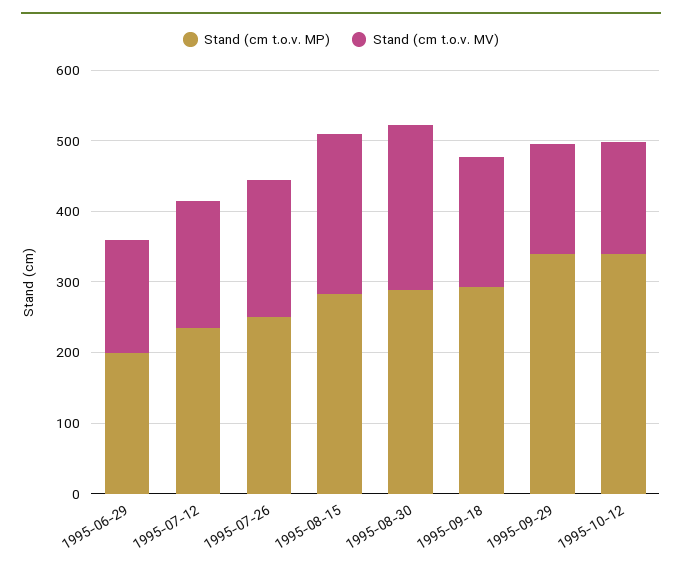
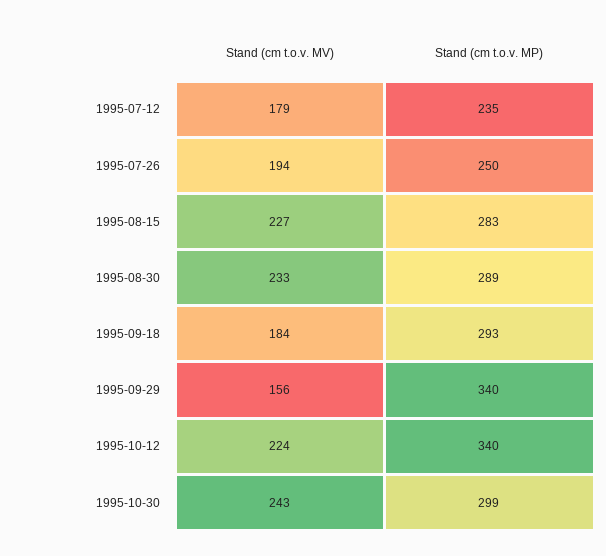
Stand (cm t.o.v. MP), 1995-06-29: 200 -> none
Stand (cm t.o.v. MV), 1995-06-29: 160 -> none
Stand (cm t.o.v. MV), 1995-10-12: 160 -> 224
Stand (cm t.o.v. MV), 1995-10-30: none -> 243
Stand (cm t.o.v. MP), 1995-10-30: none -> 299

